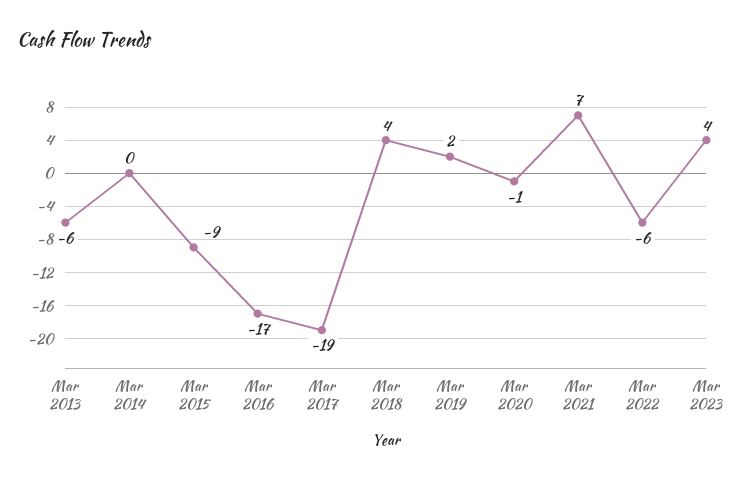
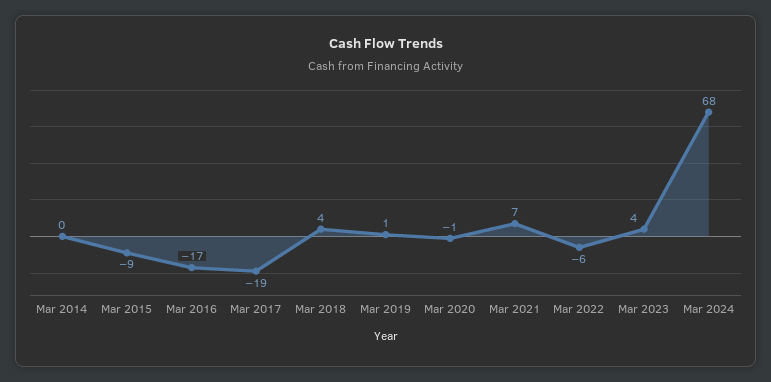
Mar 2013: -6 -> none
Mar 2019: 2 -> 1
Mar 2024: none -> 68

